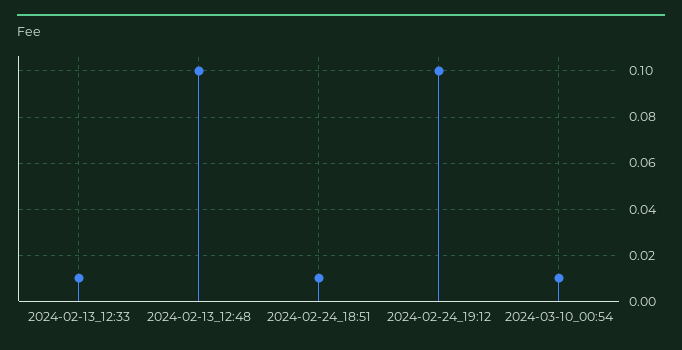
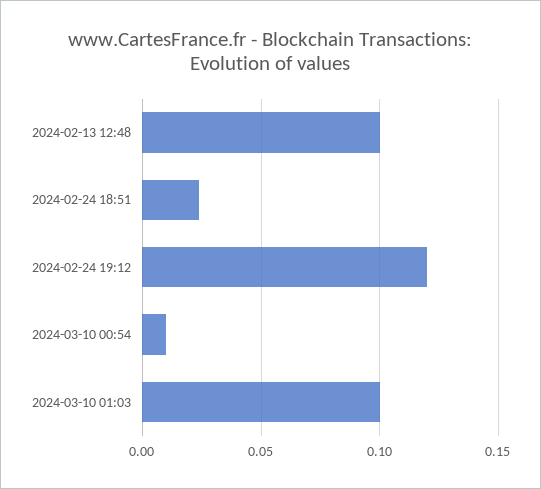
2024-02-13_12:33: 0.01 -> none
2024-02-24_18:51: 0.01 -> 0.025
2024-02-24_19:12: 0.1 -> 0.12
2024-03-10 01:03: none -> 0.1

